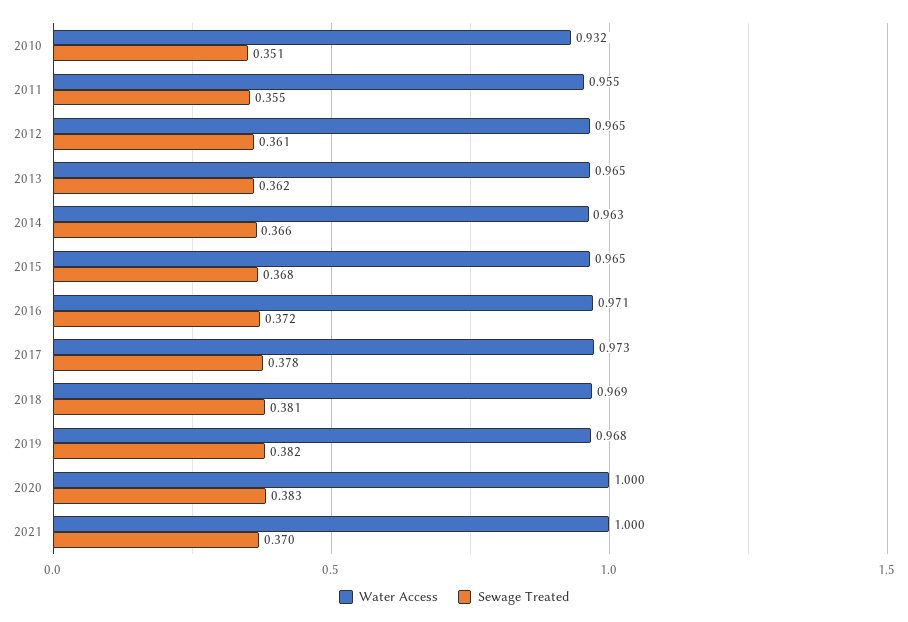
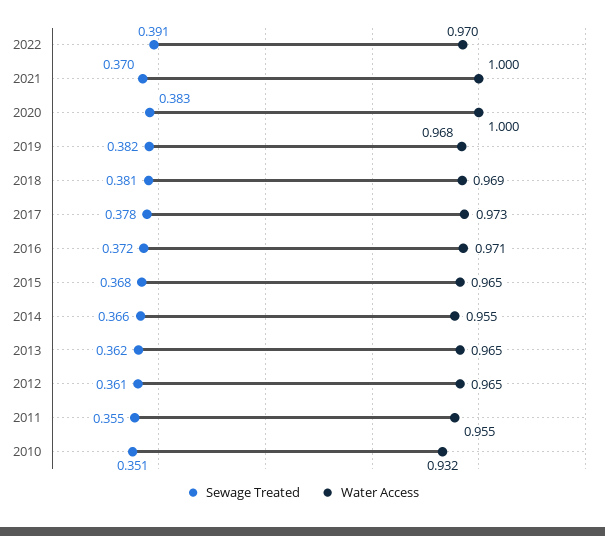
Water Access, 2014: 0.963 -> 0.955
Sewage Treated, 2022: none -> 0.391
Water Access, 2022: none -> 0.97

